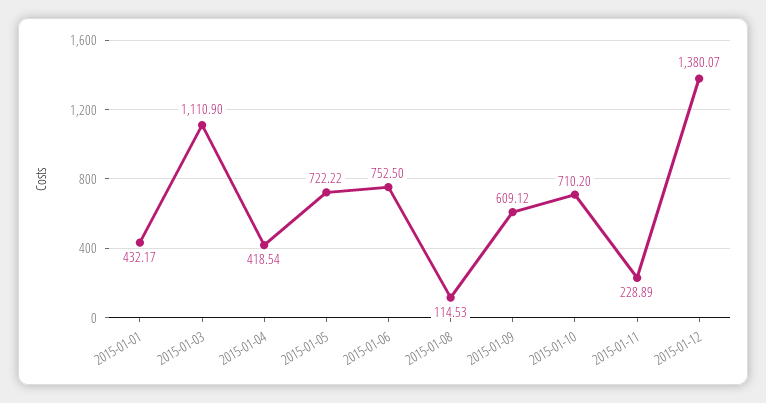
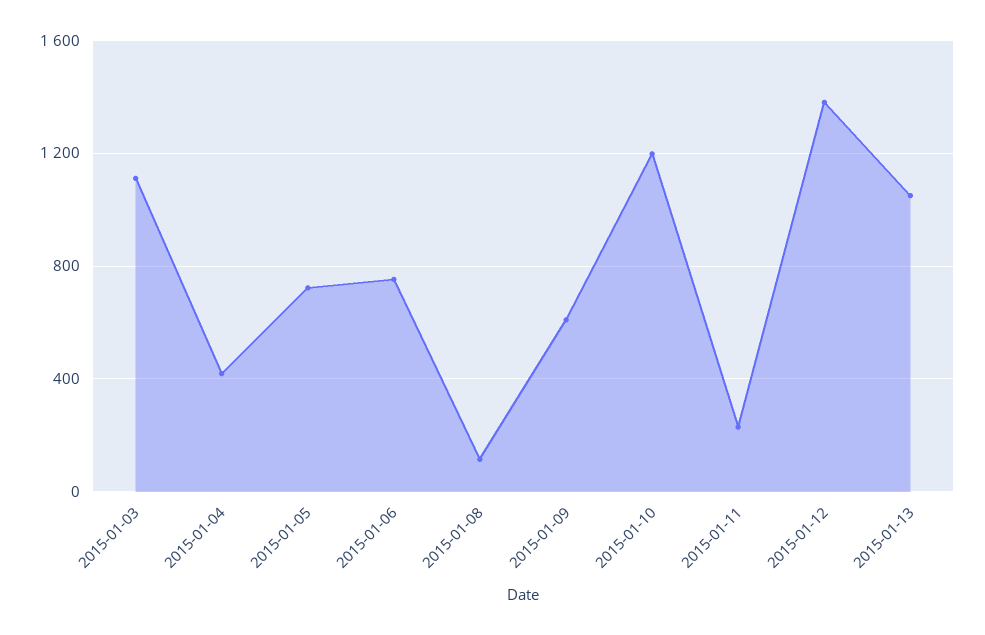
2015-01-01: 432.17 -> none
2015-01-10: 710.2 -> 1200
2015-01-13: none -> 1050

